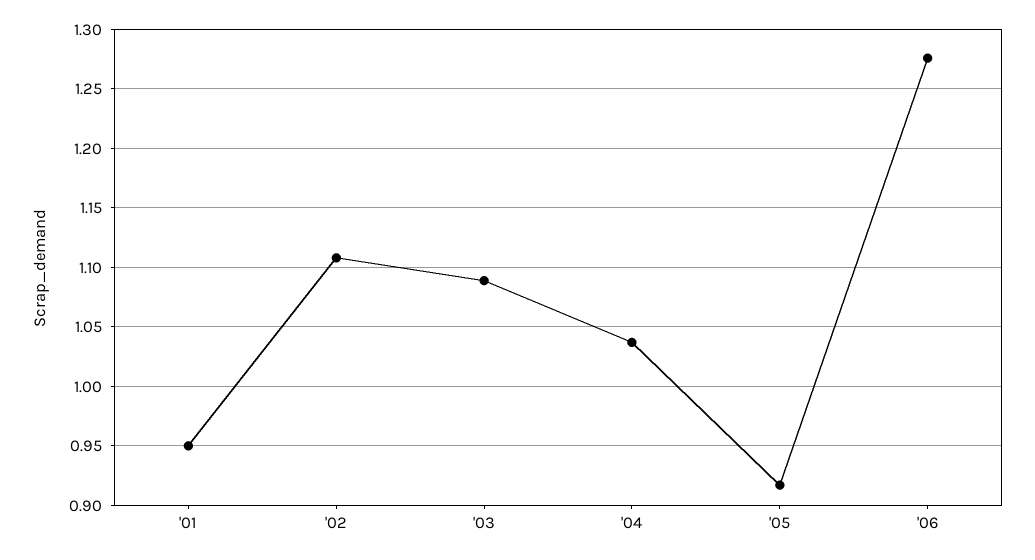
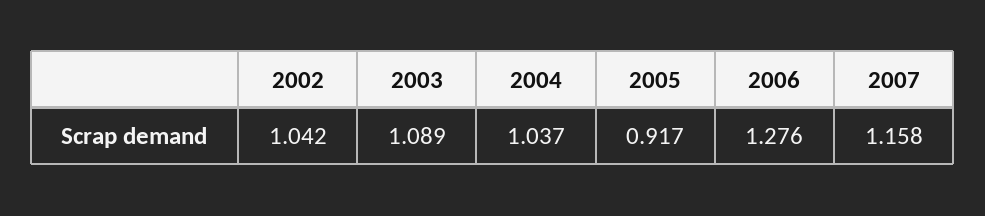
'01: 0.95 -> none
'02: 1.11 -> 1.042
2007: none -> 1.158

